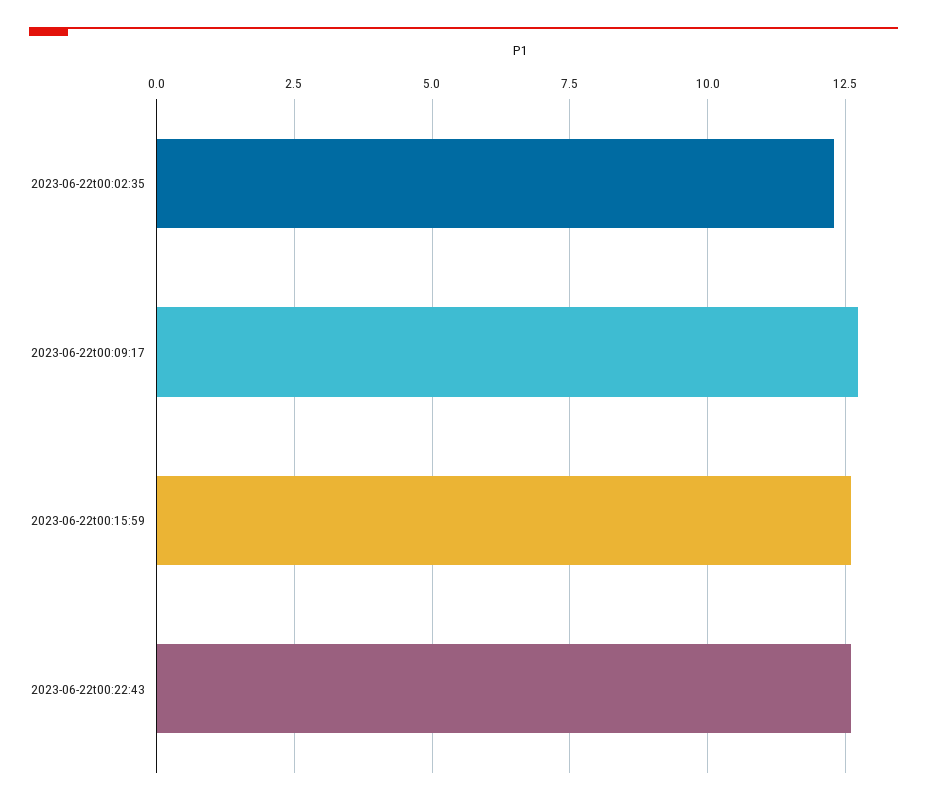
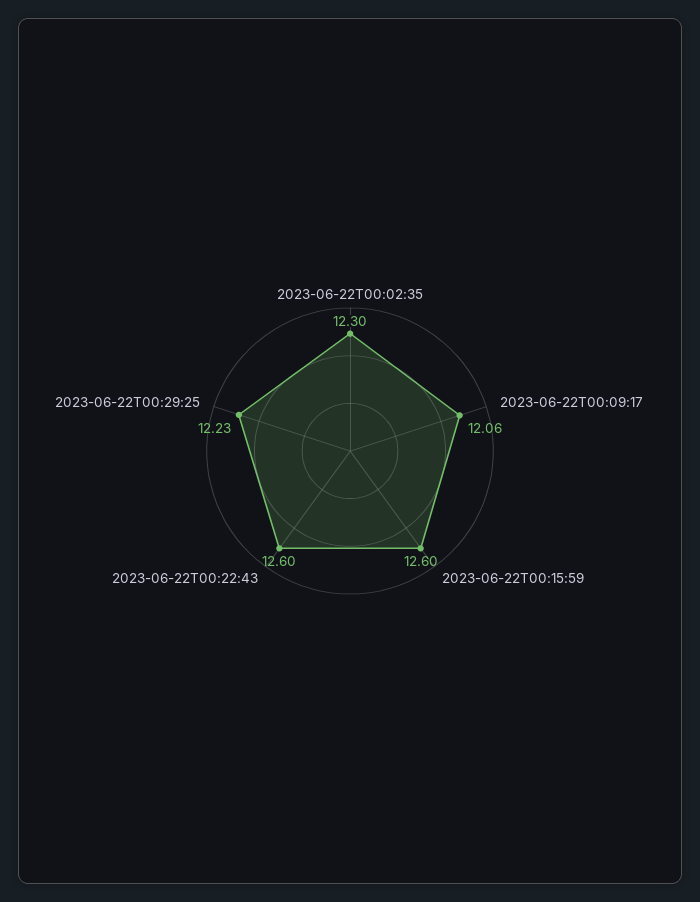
2023-06-22t00:09:17: 12.75 -> 12.06
2023-06-22T00:29:25: none -> 12.23

